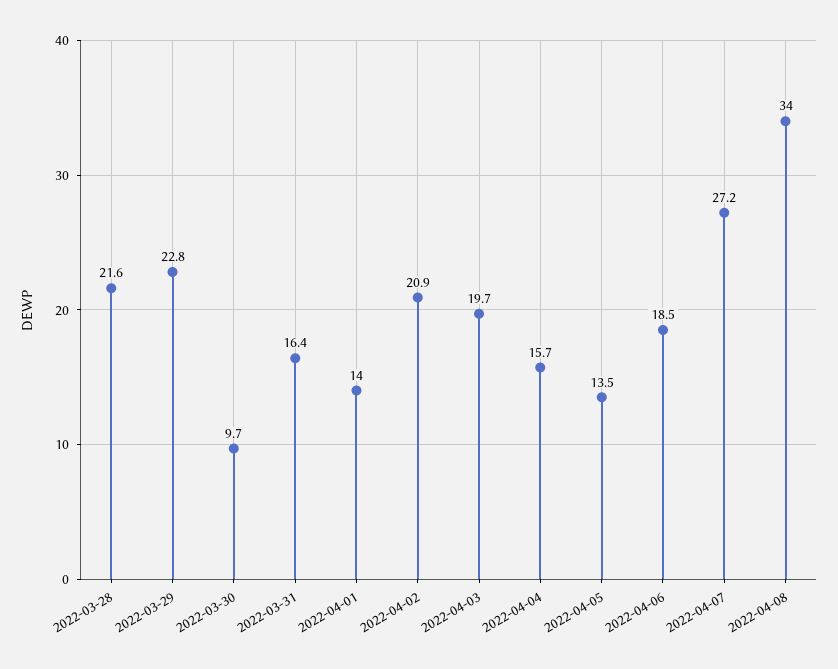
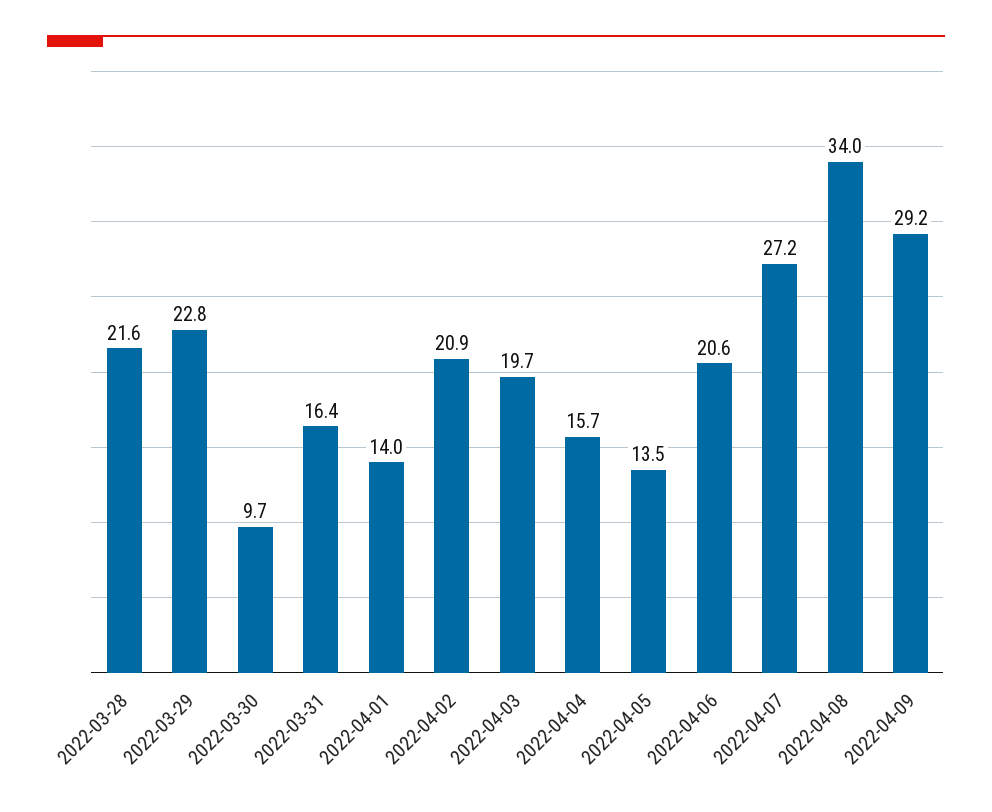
2022-04-06: 18.5 -> 20.6
2022-04-09: none -> 29.2

